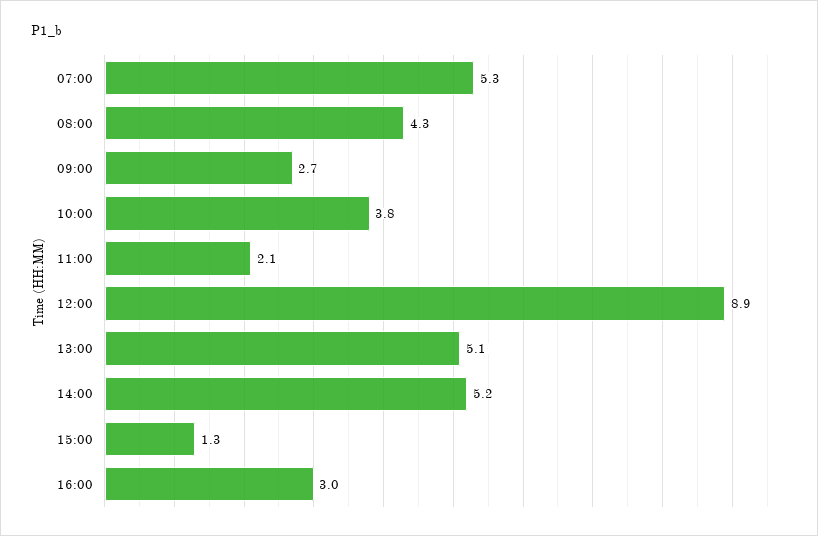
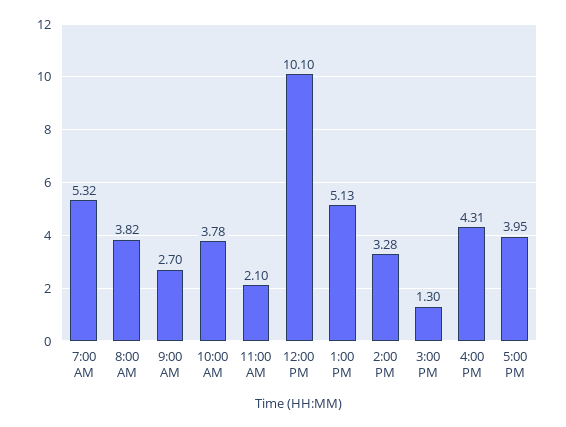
08:00: 4.3 -> 3.82
12:00: 8.9 -> 10.1
14:00: 5.2 -> 3.28
16:00: 3 -> 4.31
5:00 PM: none -> 3.95

